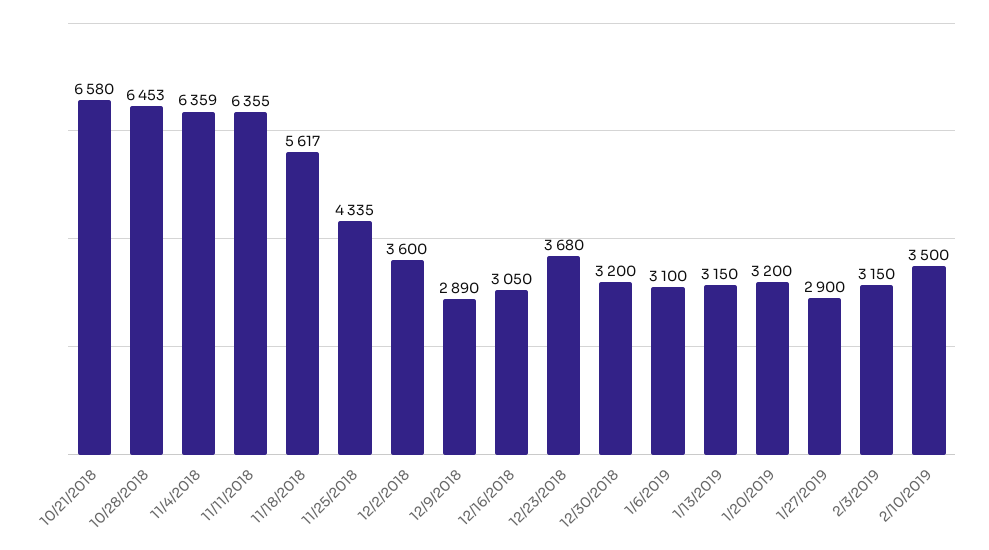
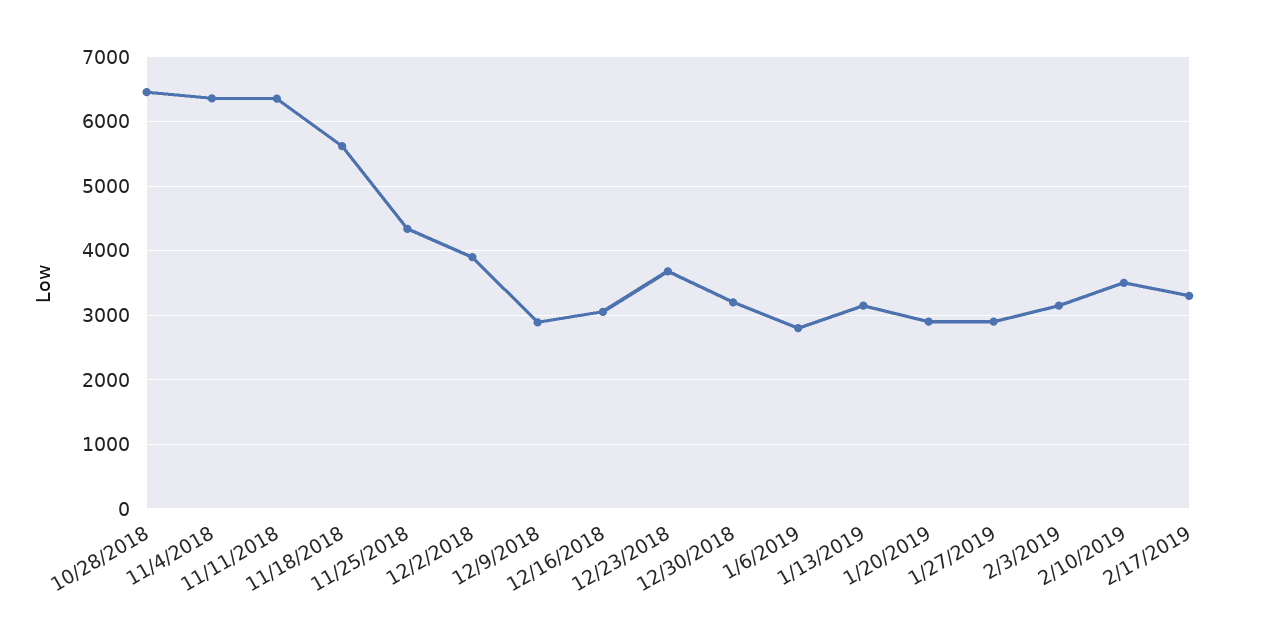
10/21/2018: 6580 -> none
12/2/2018: 3600 -> 3900
1/6/2019: 3100 -> 2800
1/20/2019: 3200 -> 2900
2/17/2019: none -> 3300

